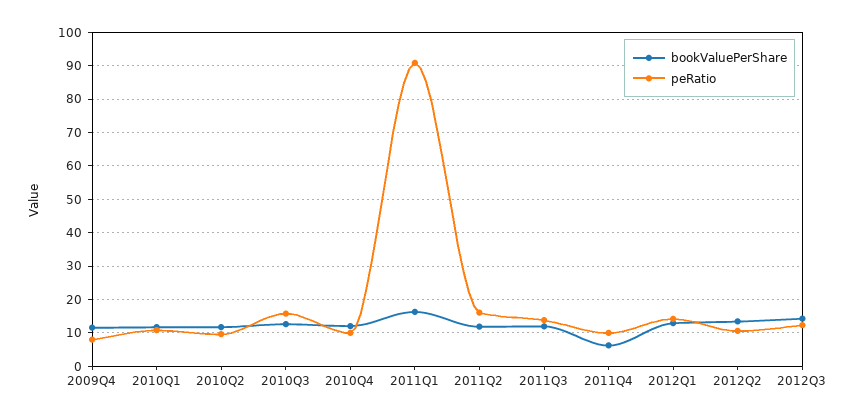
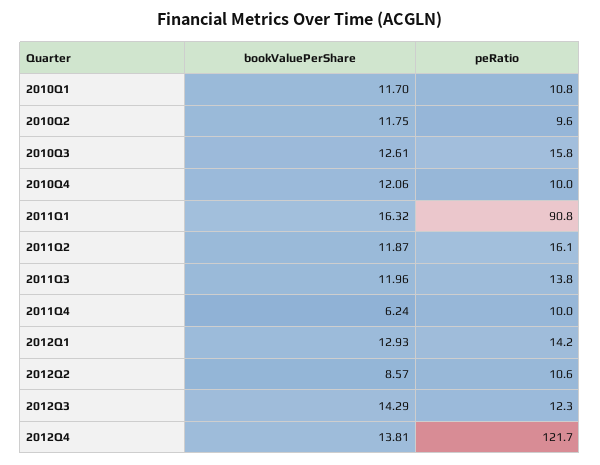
bookValuePerShare, 2009Q4: 12 -> none
peRatio, 2009Q4: 8 -> none
bookValuePerShare, 2012Q2: 14 -> 8.57
bookValuePerShare, 2012Q4: none -> 13.81
peRatio, 2012Q4: none -> 121.7

